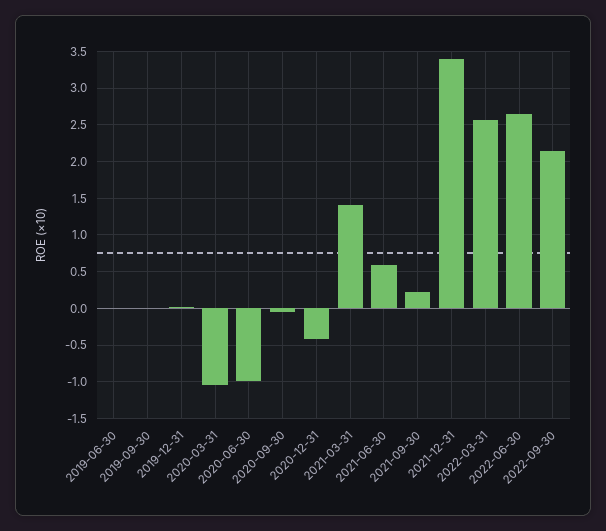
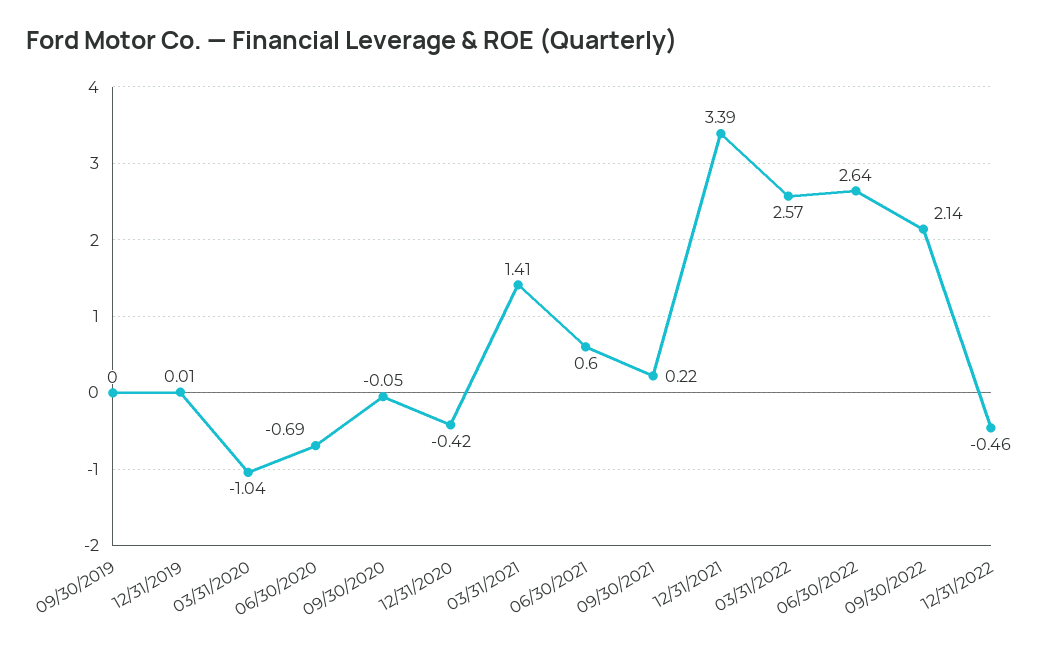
2019-06-30: 0 -> none
2020-06-30: -1 -> -0.69
12/31/2022: none -> -0.46

